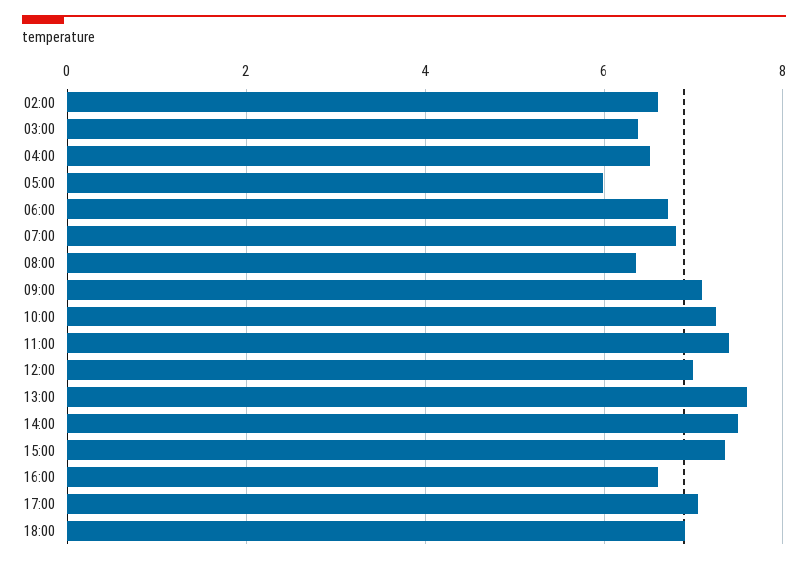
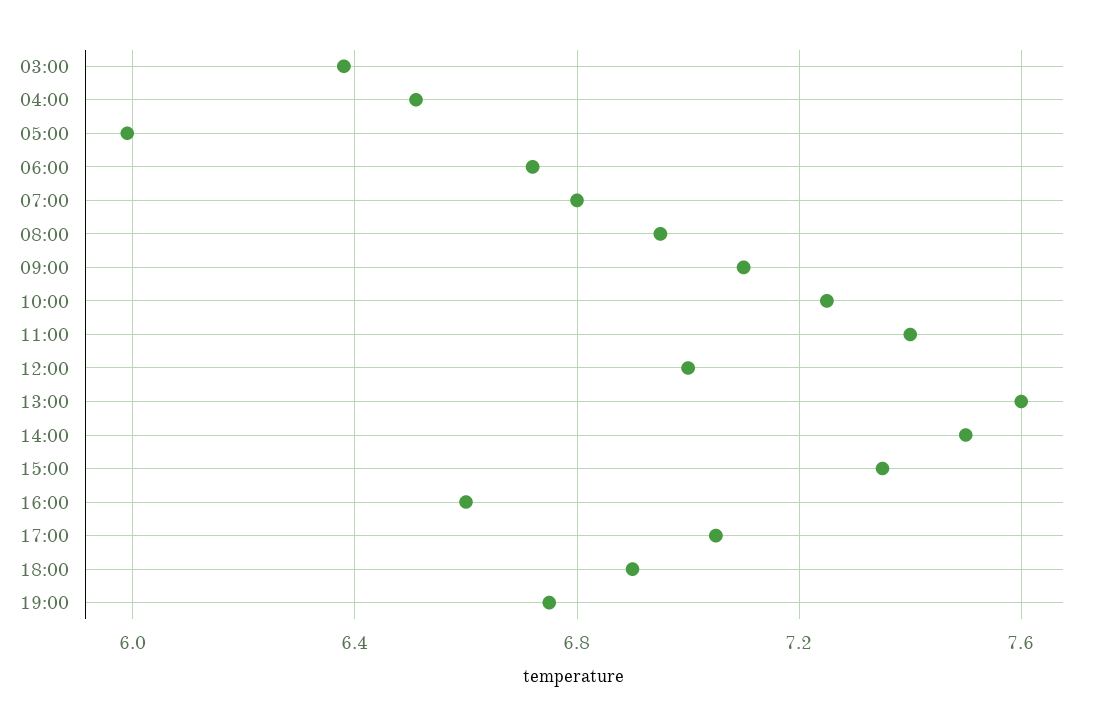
02:00: 6.6 -> none
08:00: 6.4 -> 6.95
19:00: none -> 6.75

